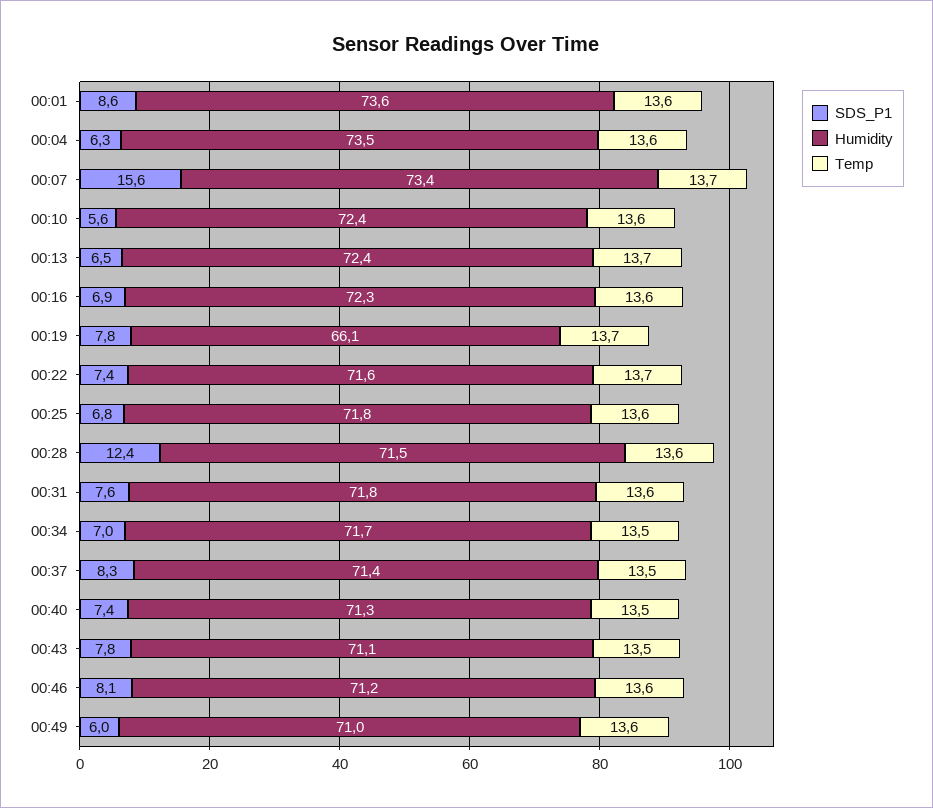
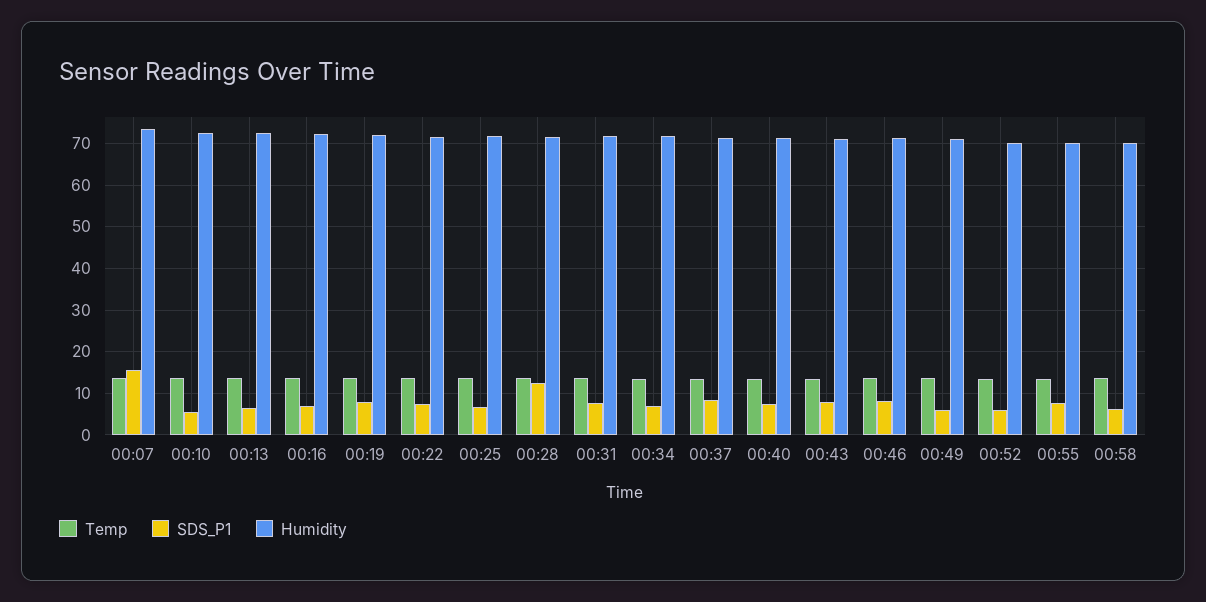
SDS_P1, 00:01: 8.6 -> none
Humidity, 00:01: 73.6 -> none
Temp, 00:01: 13.6 -> none
SDS_P1, 00:04: 6.3 -> none
Humidity, 00:04: 73.5 -> none
Temp, 00:04: 13.6 -> none
Humidity, 00:19: 66.1 -> 72
Temp, 00:52: none -> 14
SDS_P1, 00:52: none -> 6
Humidity, 00:52: none -> 70
Temp, 00:55: none -> 14
SDS_P1, 00:55: none -> 8
Humidity, 00:55: none -> 70
Temp, 00:58: none -> 14
SDS_P1, 00:58: none -> 6
Humidity, 00:58: none -> 70

